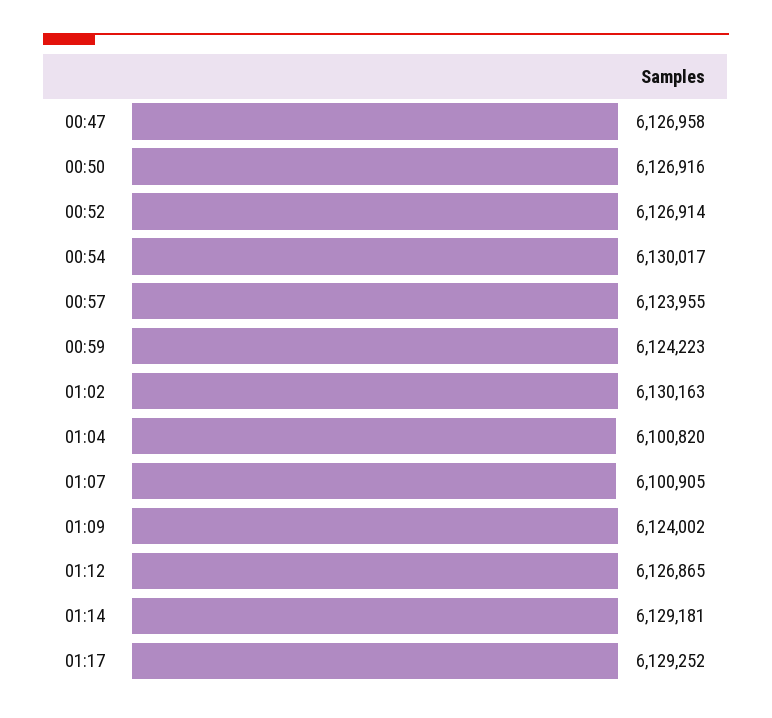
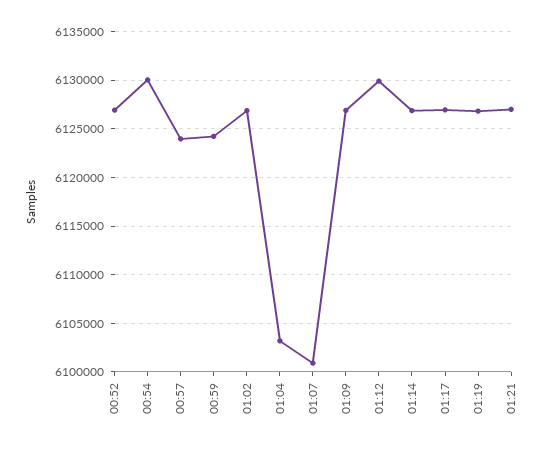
00:47: 6126958 -> none
00:50: 6126916 -> none
01:02: 6130163 -> 6127000
01:04: 6100820 -> 6103000
01:09: 6124002 -> 6127000
01:12: 6126865 -> 6130000
01:14: 6129181 -> 6127000
01:17: 6129252 -> 6127000
01:19: none -> 6127000
01:21: none -> 6127000

